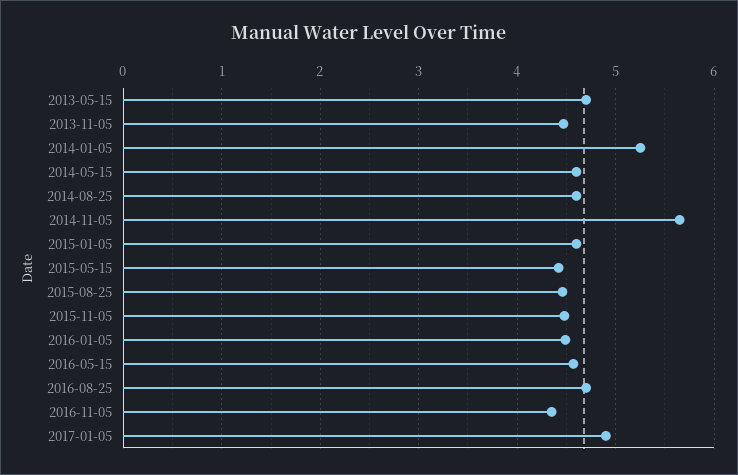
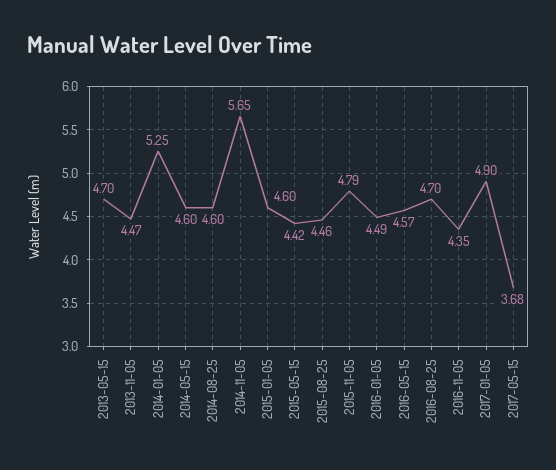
2015-11-05: 4.5 -> 4.79
2017-05-15: none -> 3.68

